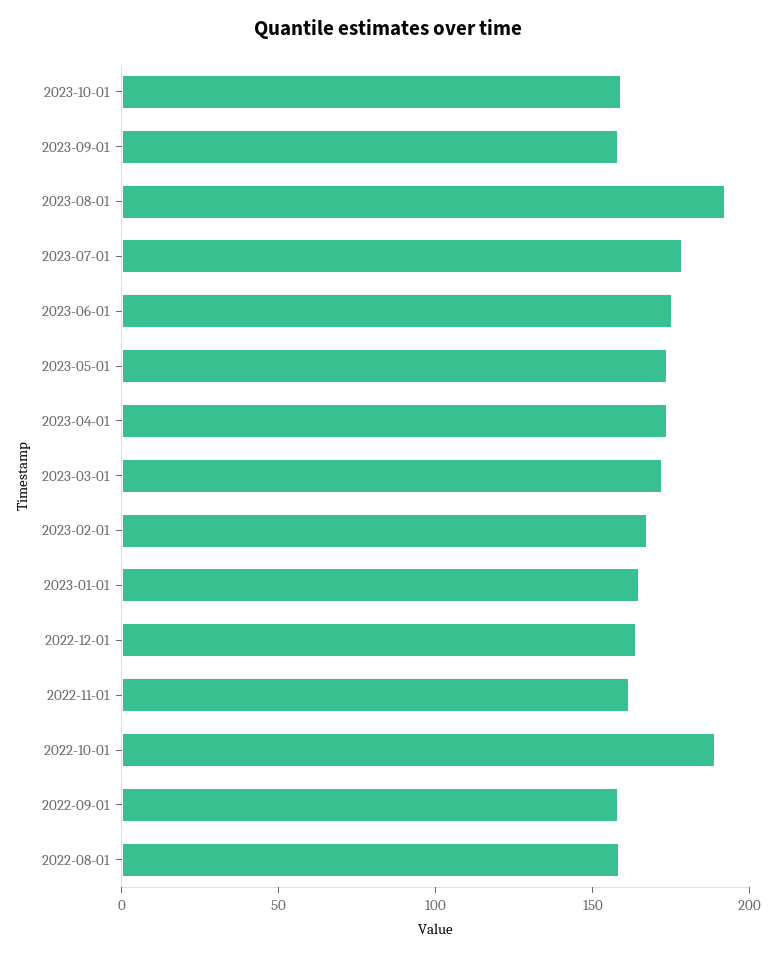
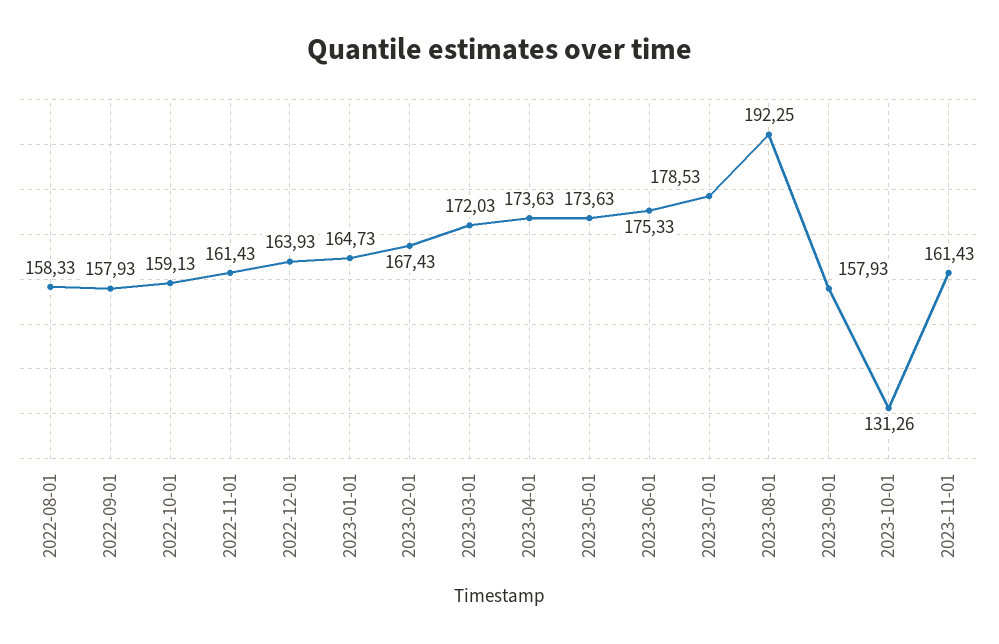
2023-10-01: 160 -> 131.26
2022-10-01: 190 -> 159.13
2023-11-01: none -> 161.43

